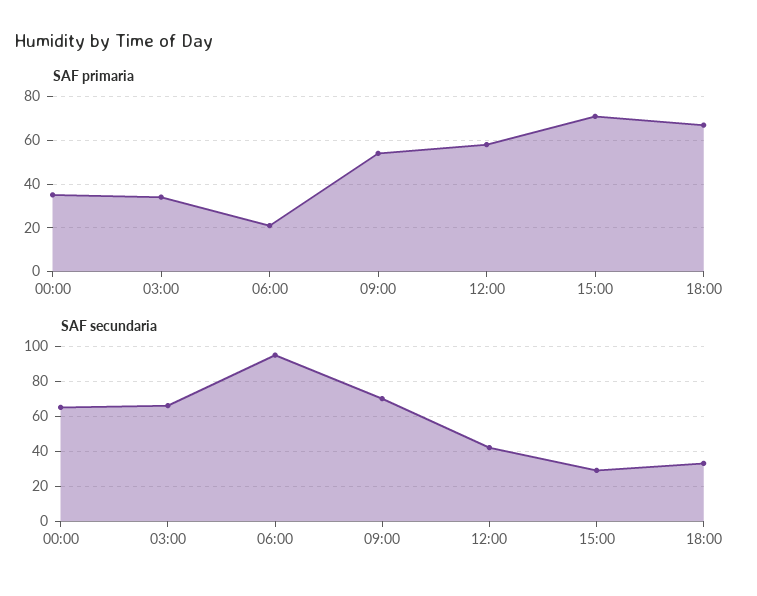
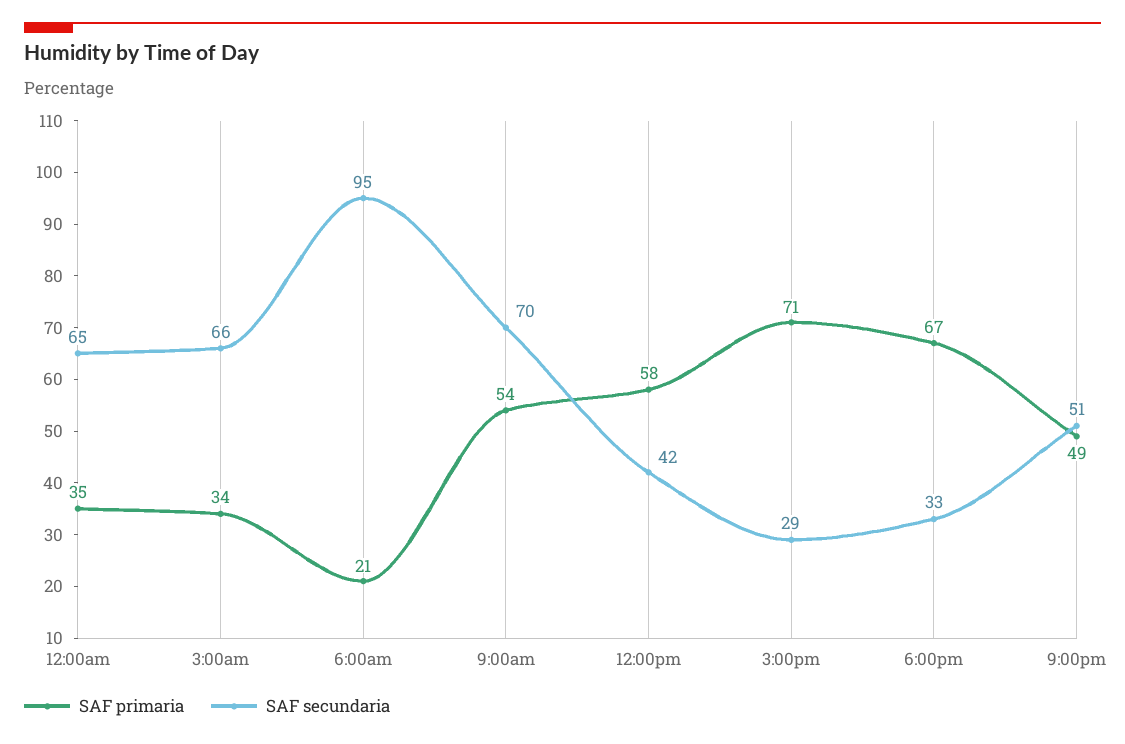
SAF primaria, 9:00pm: none -> 49
SAF secundaria, 9:00pm: none -> 51

